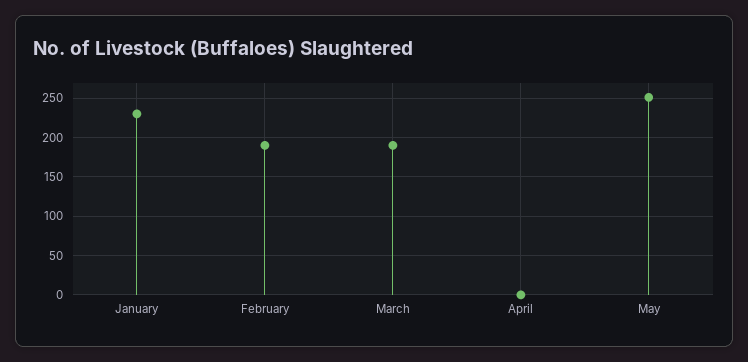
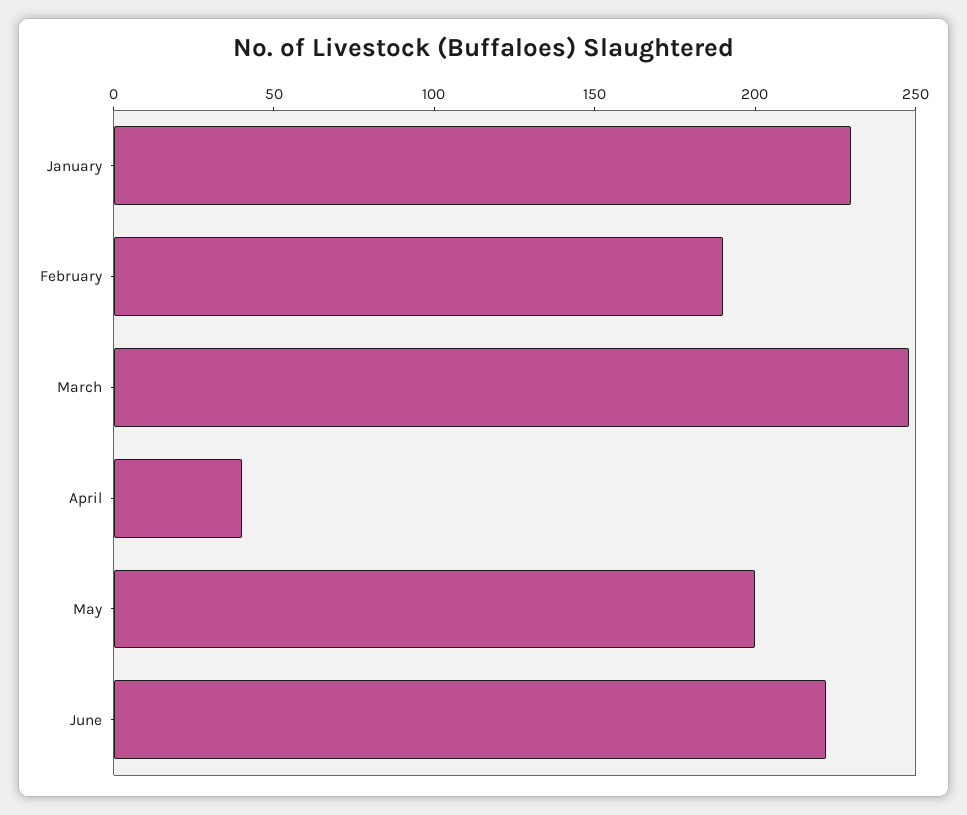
March: 190 -> 250
April: 0 -> 40
May: 250 -> 200
June: none -> 220

